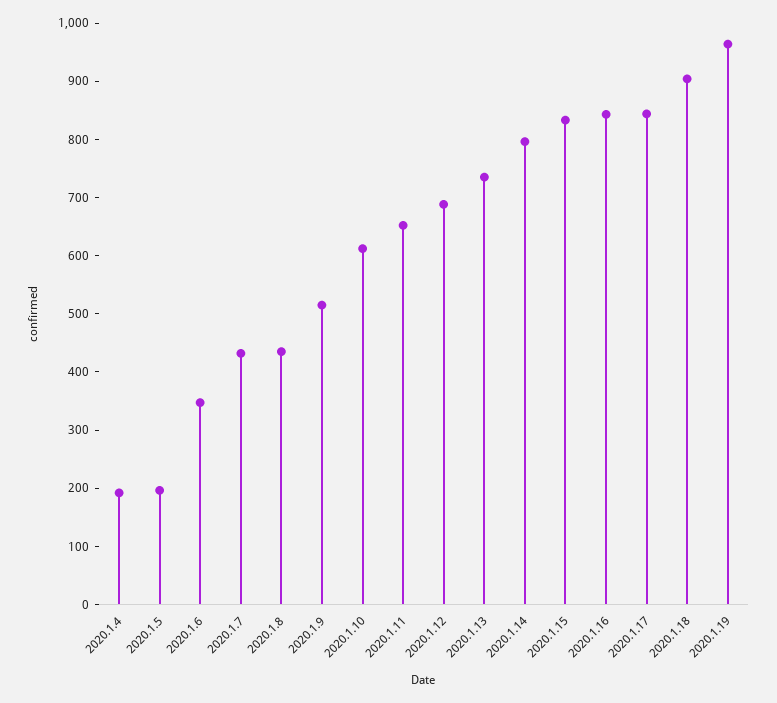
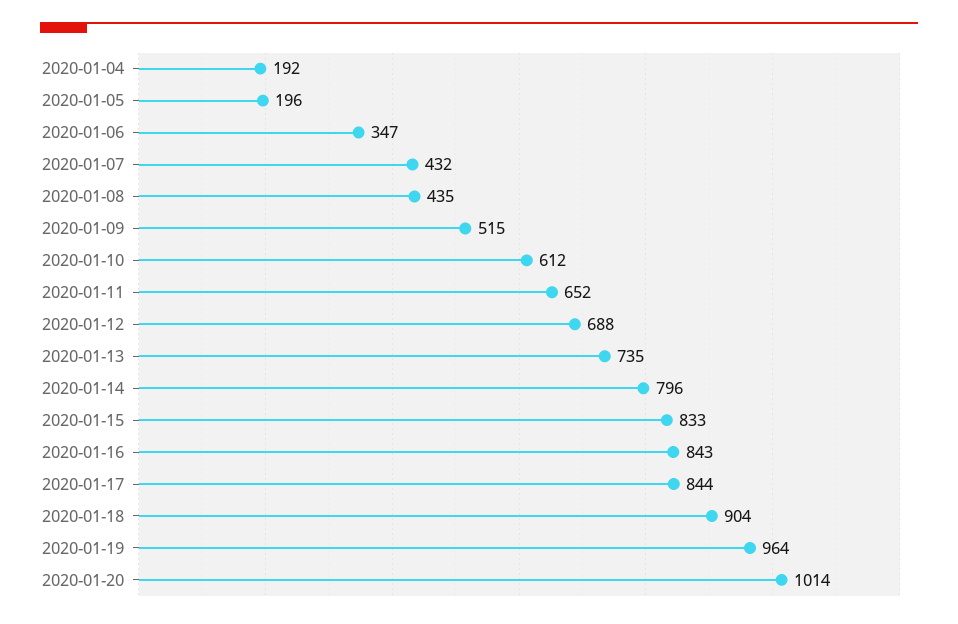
2020-01-20: none -> 1014

